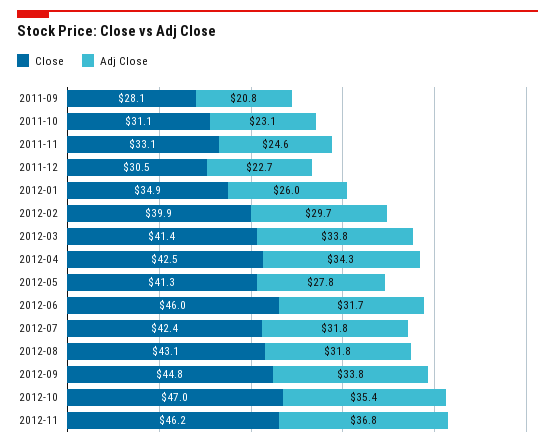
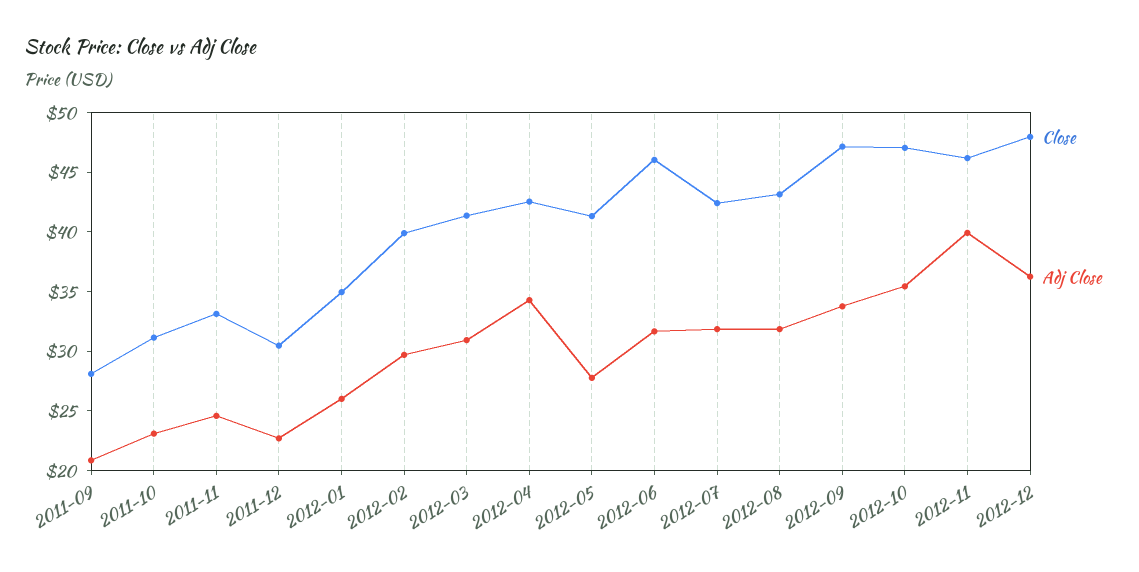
Adj Close, 2012-03: 33.8 -> 31
Close, 2012-09: 44.8 -> 47
Adj Close, 2012-11: 36.8 -> 40
Close, 2012-12: none -> 48
Adj Close, 2012-12: none -> 36

